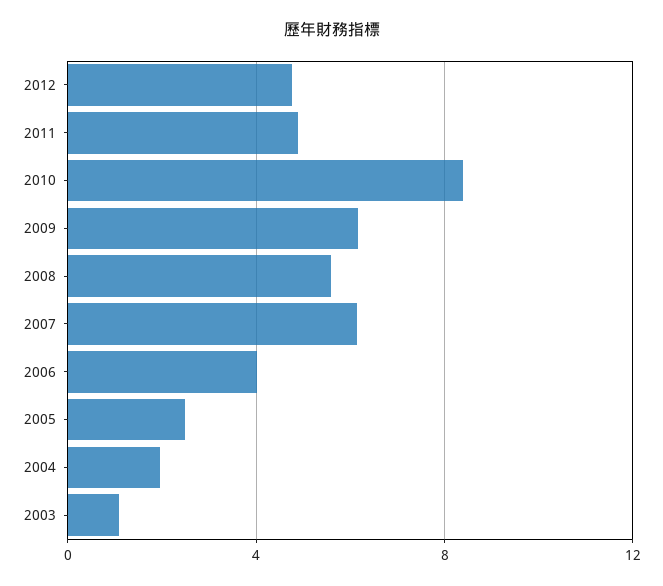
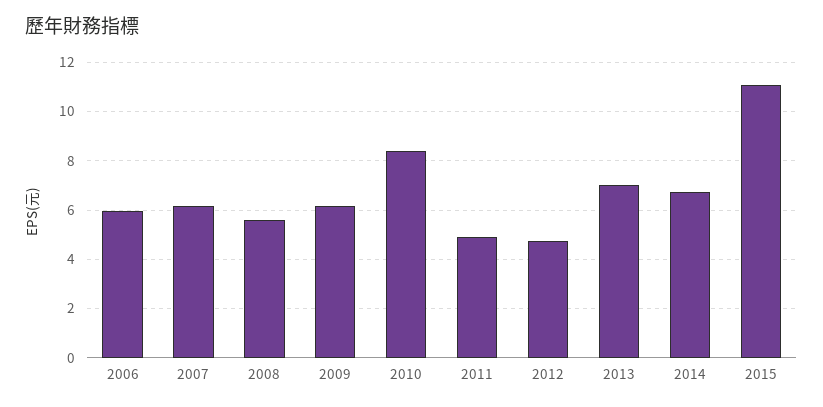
2006: 4 -> 6
2005: 2.5 -> none
2004: 2 -> none
2003: 1 -> none
2013: none -> 7
2014: none -> 6.75
2015: none -> 11

